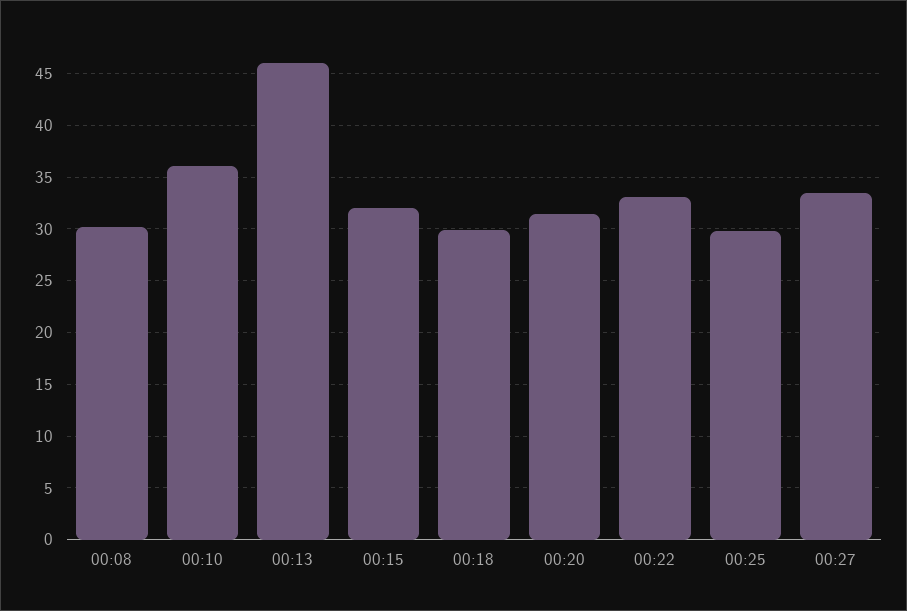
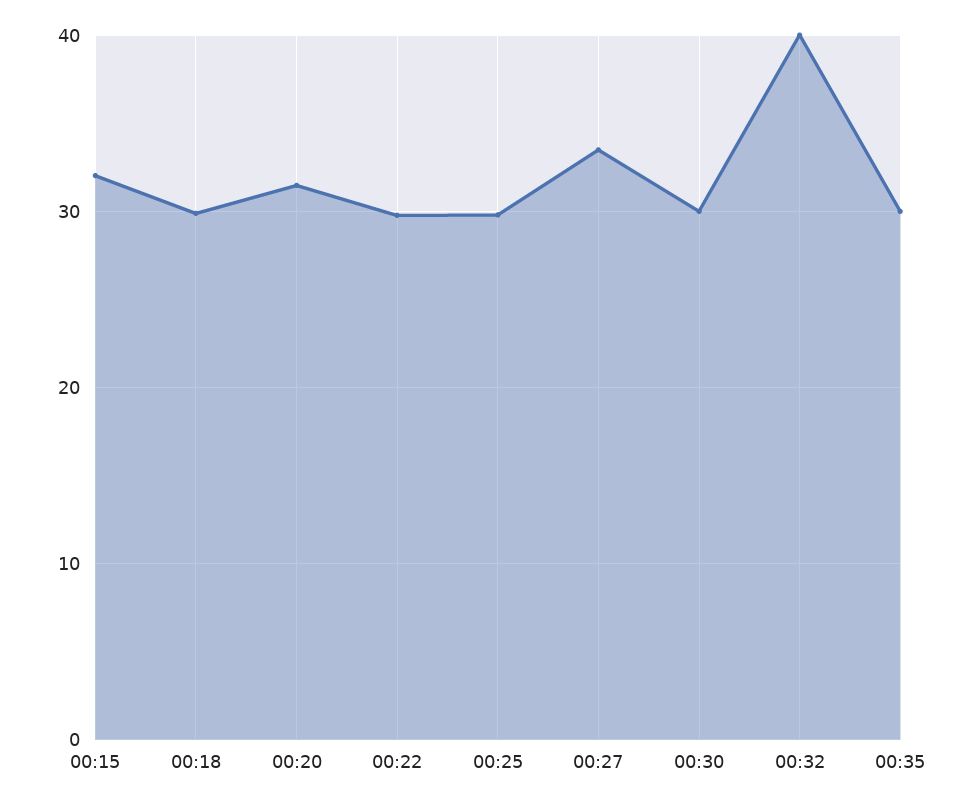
00:08: 30 -> none
00:10: 36 -> none
00:13: 46 -> none
00:22: 33 -> 30
00:30: none -> 30
00:32: none -> 40
00:35: none -> 30

